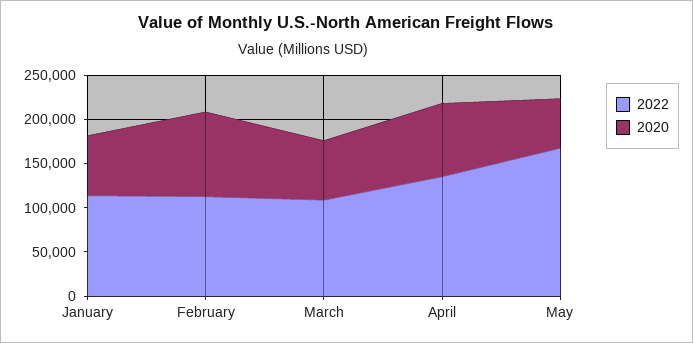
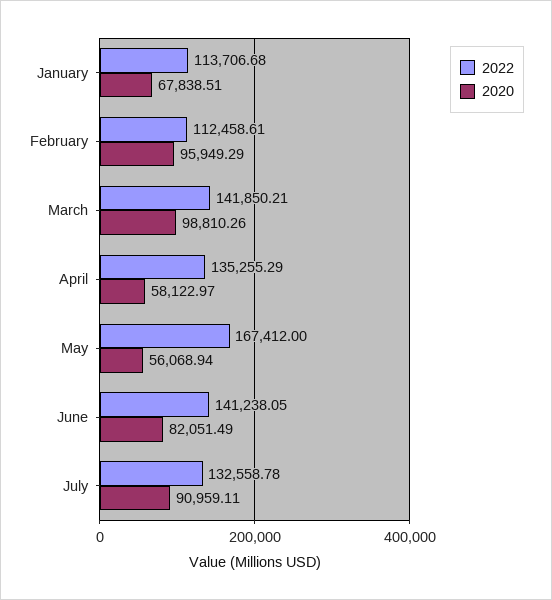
2022, March: 110000 -> 141850.21
2020, March: 70000 -> 98810.26
2020, April: 80000 -> 58122.97
2022, June: none -> 141238.05
2020, June: none -> 82051.49
2022, July: none -> 132558.78
2020, July: none -> 90959.11

